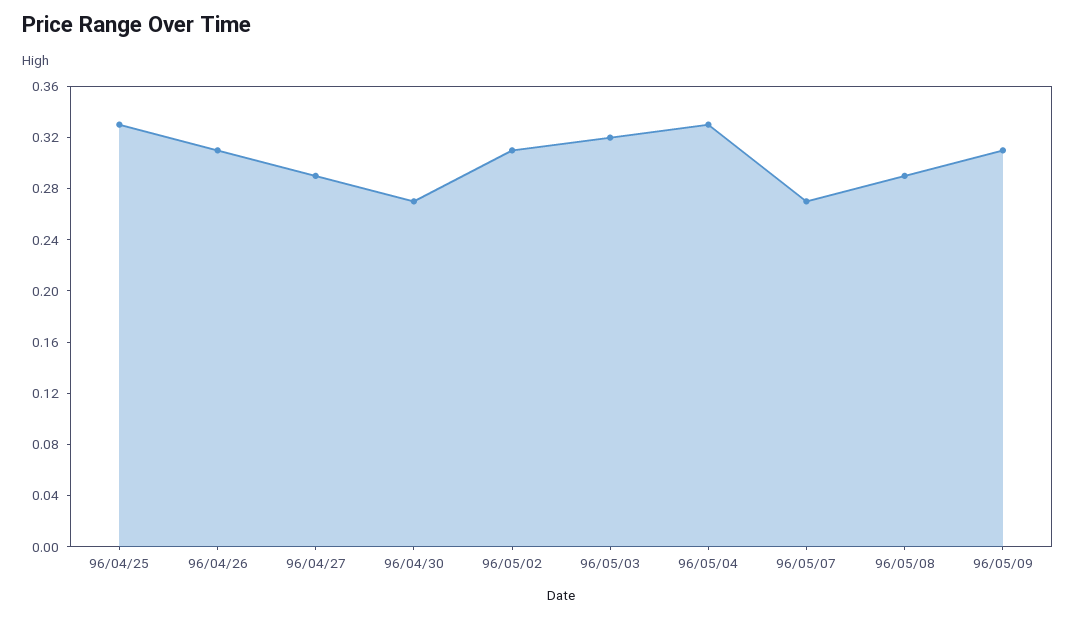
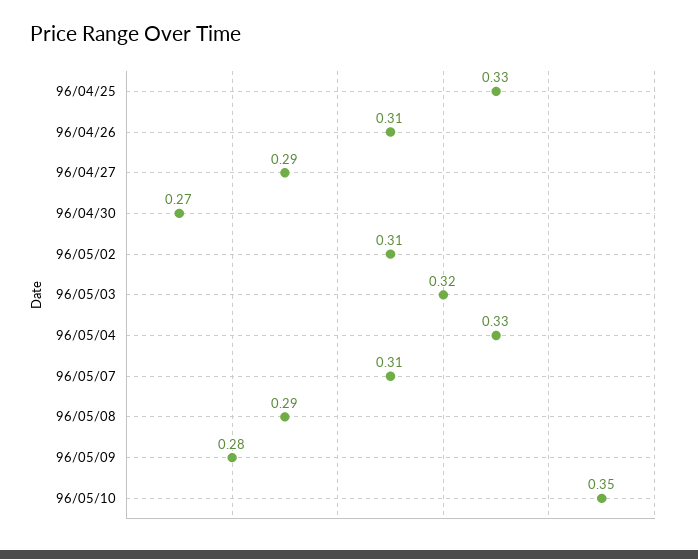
96/05/07: 0.27 -> 0.31
96/05/09: 0.31 -> 0.28
96/05/10: none -> 0.35

